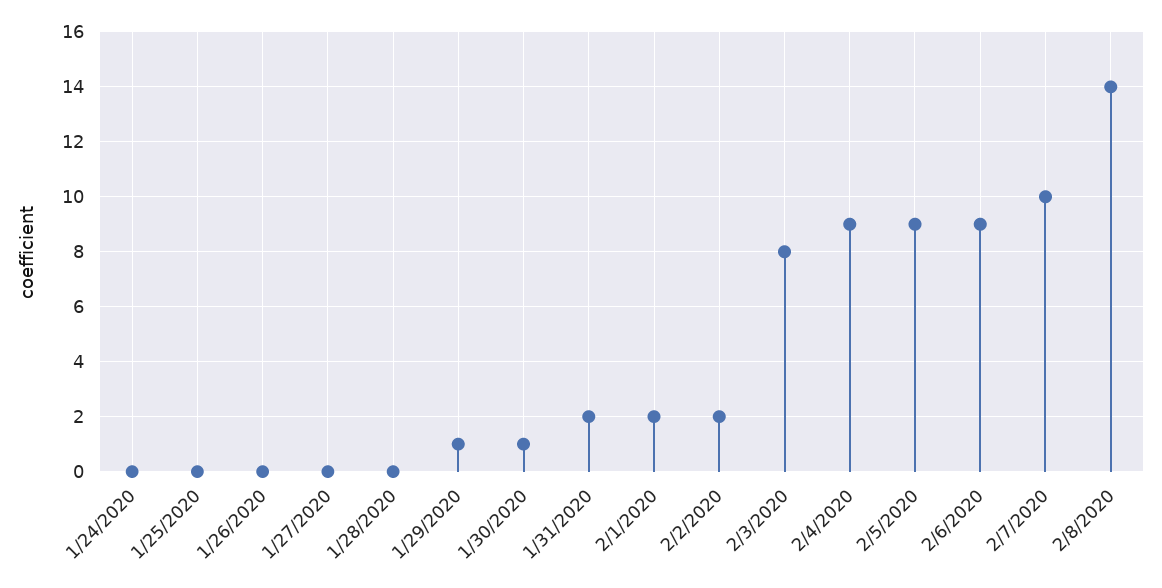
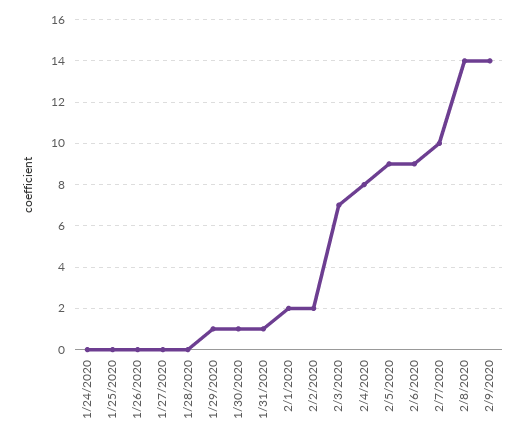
1/31/2020: 2 -> 1
2/3/2020: 8 -> 7
2/4/2020: 9 -> 8
2/9/2020: none -> 14

